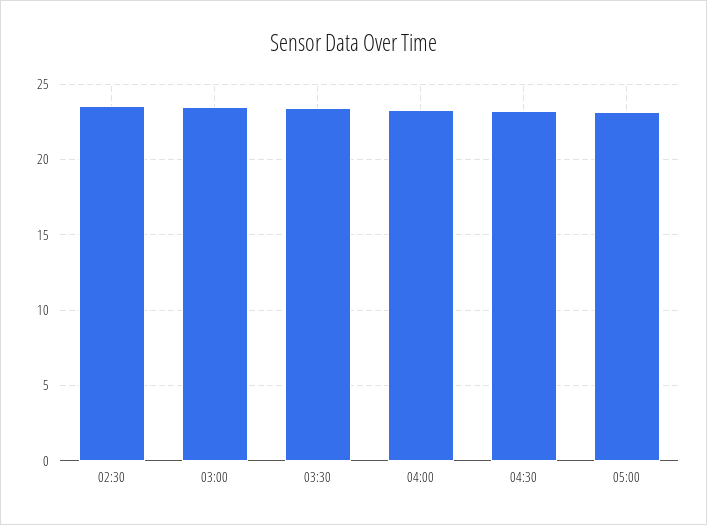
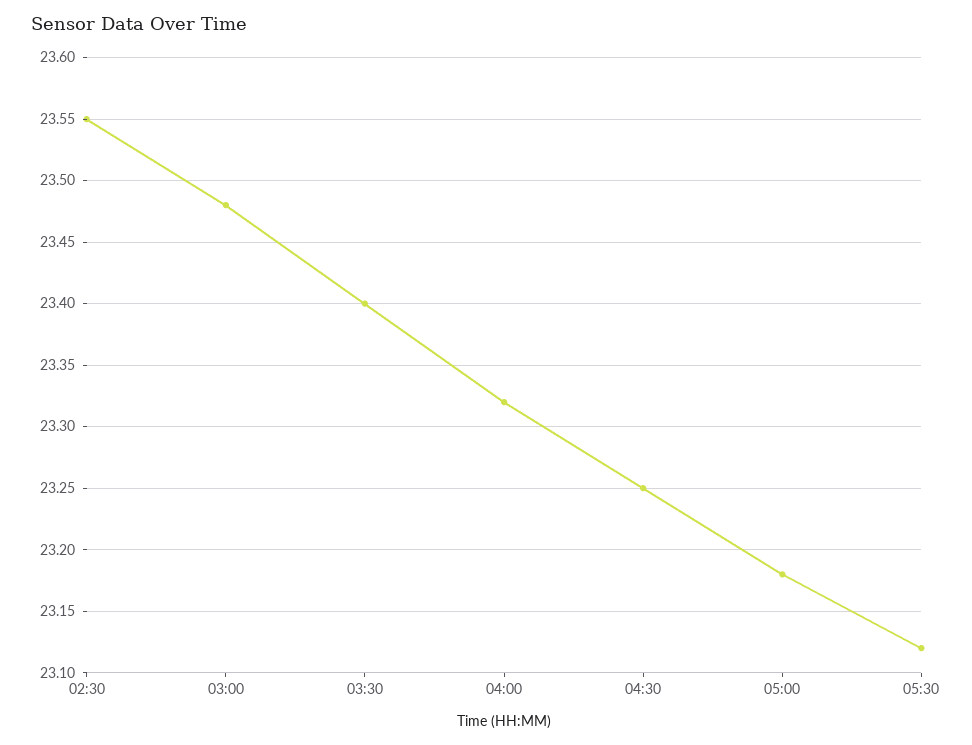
05:30: none -> 23.12

